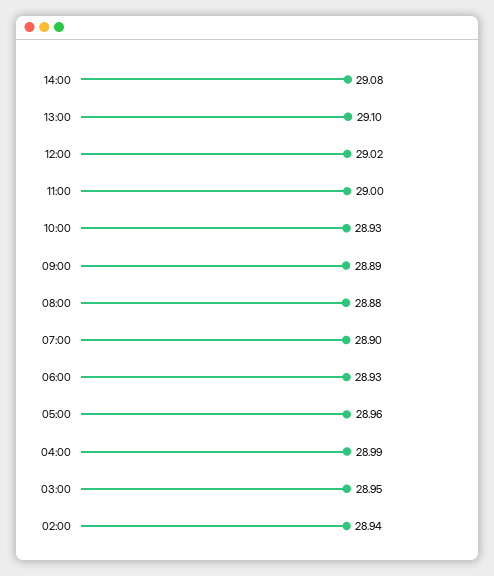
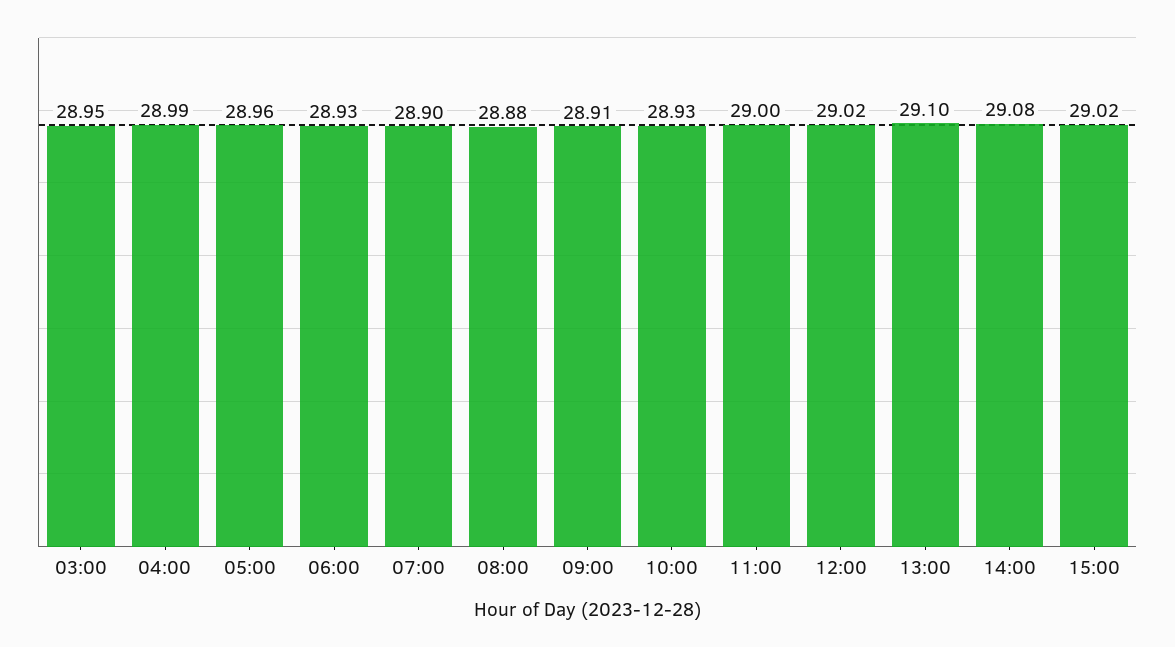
09:00: 28.89 -> 28.91
02:00: 28.94 -> none
15:00: none -> 29.02

